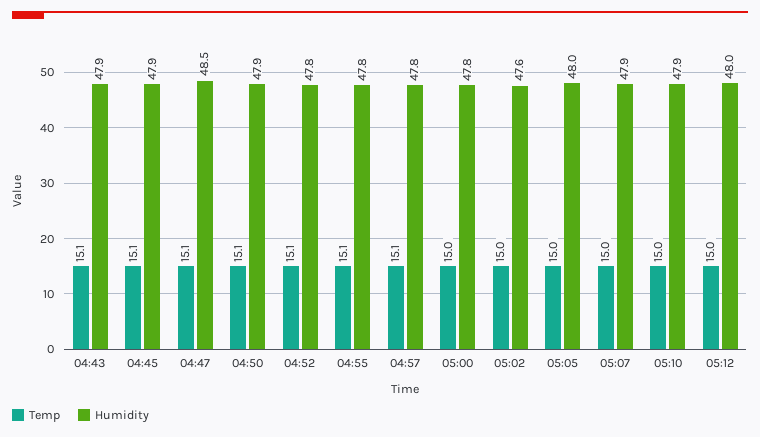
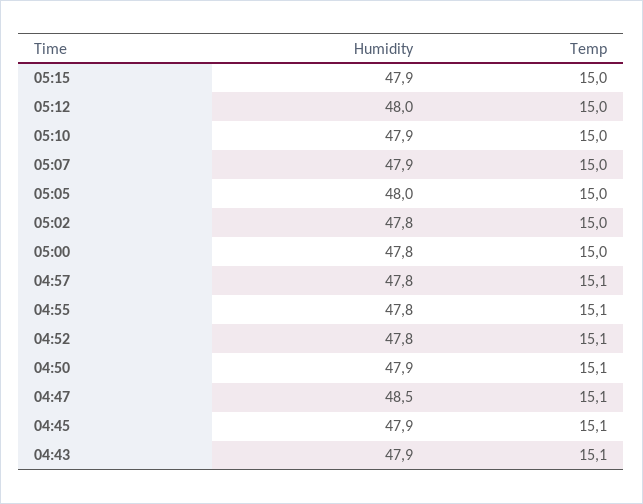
Humidity, 05:02: 47.6 -> 47.8
Humidity, 05:15: none -> 47.9
Temp, 05:15: none -> 15

